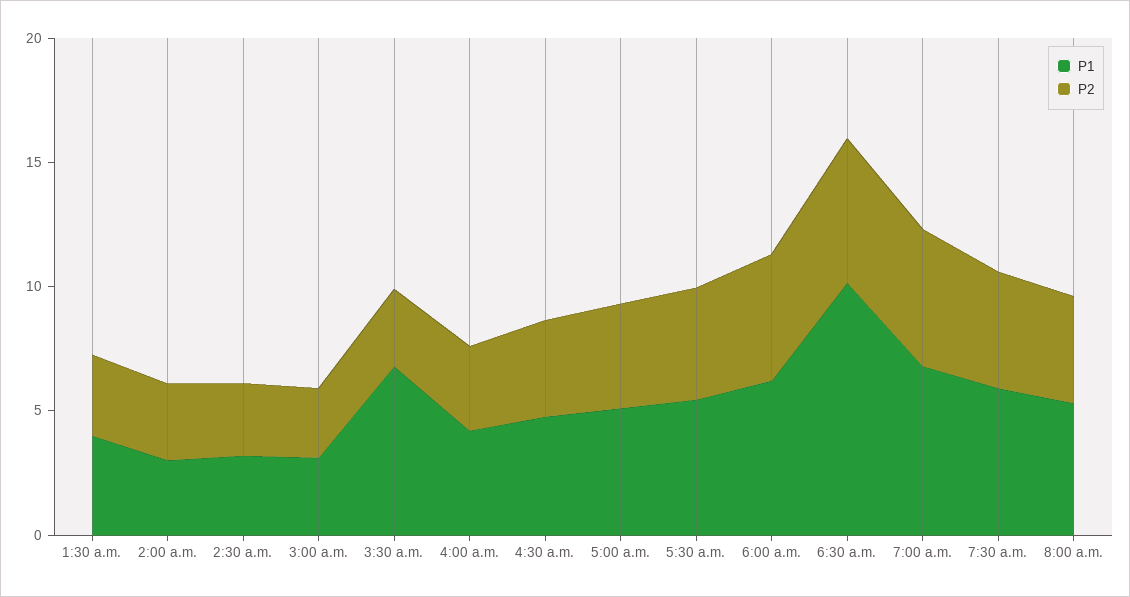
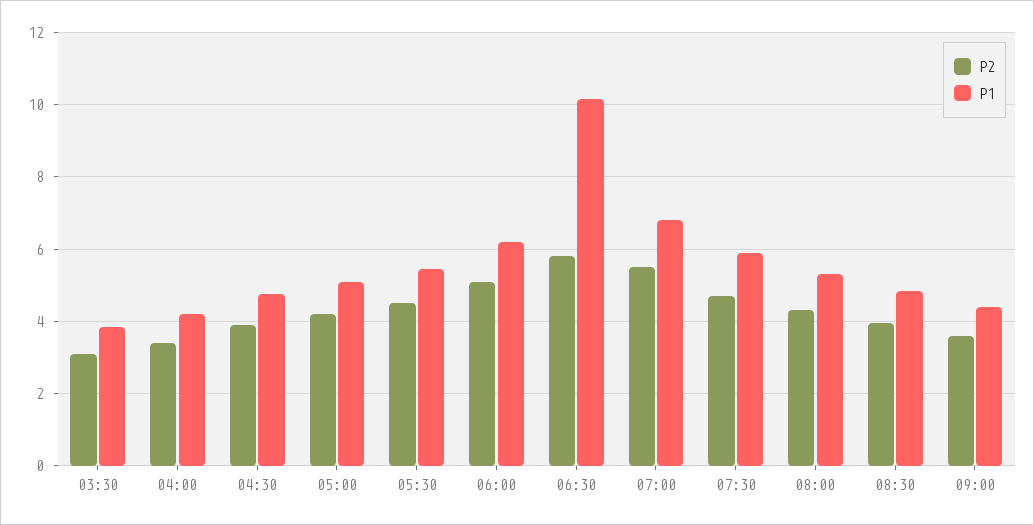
P1, 1:30 a.m.: 4 -> none
P2, 1:30 a.m.: 3 -> none
P1, 2:00 a.m.: 3 -> none
P2, 2:00 a.m.: 3 -> none
P1, 2:30 a.m.: 3 -> none
P2, 2:30 a.m.: 3 -> none
P1, 3:00 a.m.: 3 -> none
P2, 3:00 a.m.: 3 -> none
P1, 3:30 a.m.: 7 -> 3.8
P2, 08:30: none -> 4
P1, 08:30: none -> 4.8
P2, 09:00: none -> 3.6
P1, 09:00: none -> 4.4

